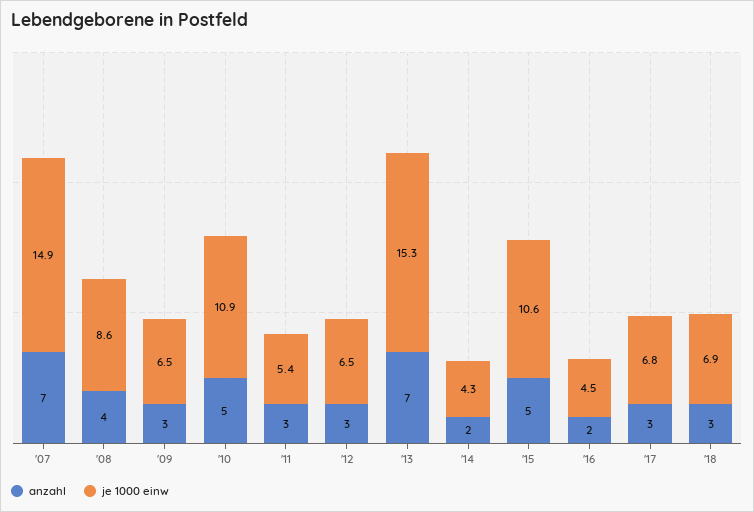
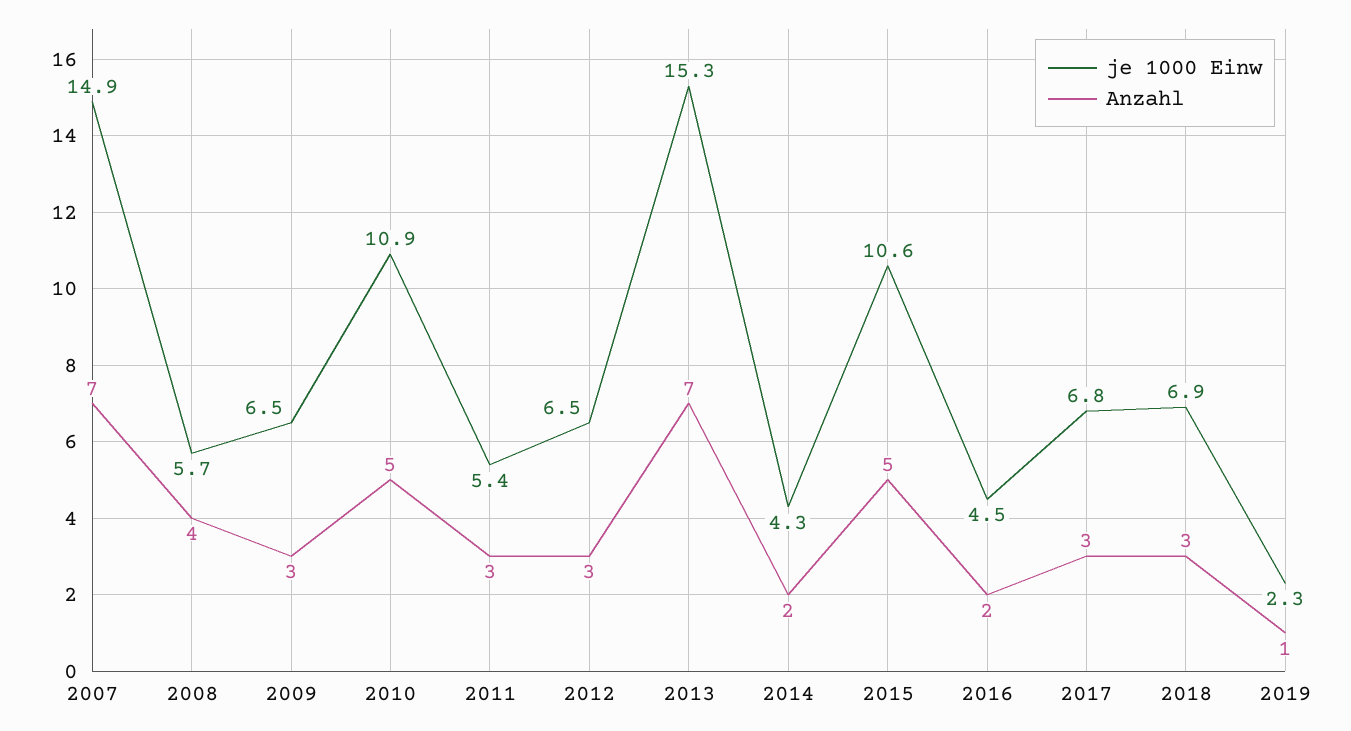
je 1000 einw, '08: 8.6 -> 5.7
je 1000 einw, 2019: none -> 2.3
anzahl, 2019: none -> 1

